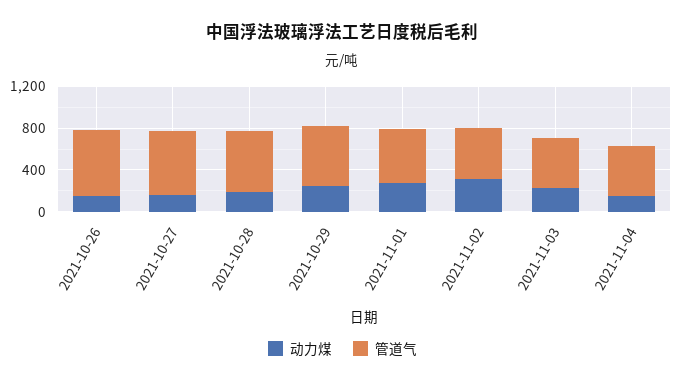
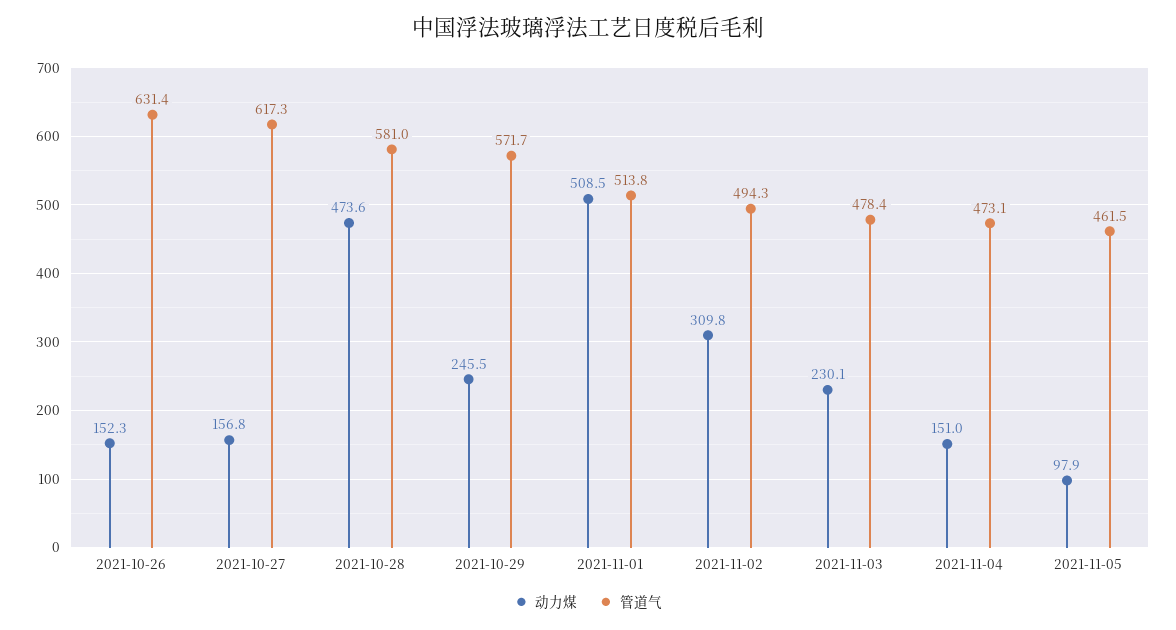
动力煤, 2021-10-28: 200 -> 473.6
动力煤, 2021-11-01: 300 -> 508.5
动力煤, 2021-11-05: none -> 97.9
管道气, 2021-11-05: none -> 461.5

